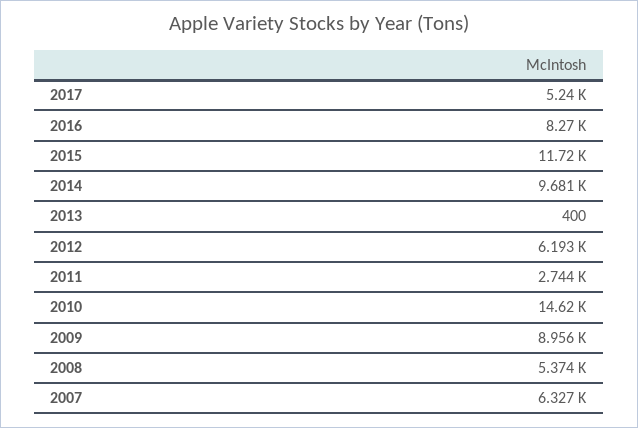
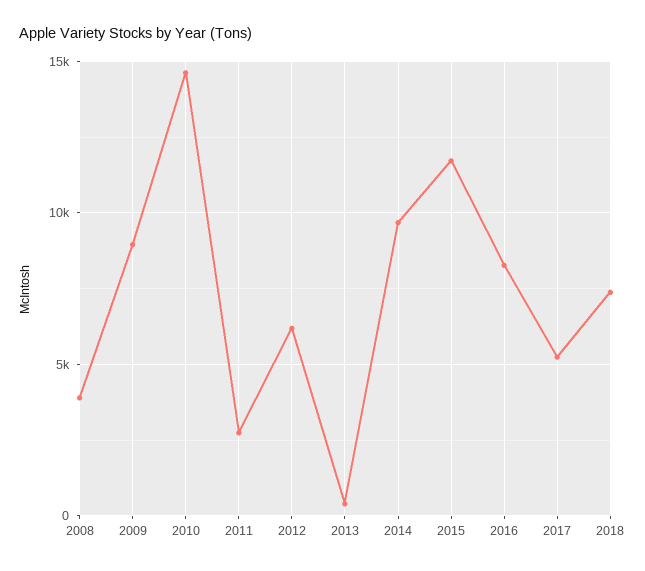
2008: 5374 -> 4000
2007: 6327 -> none
2018: none -> 7500

